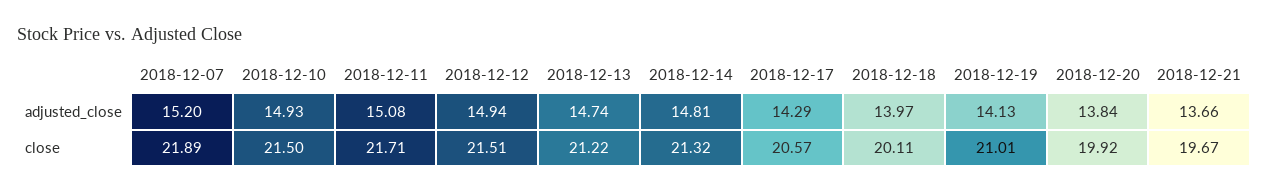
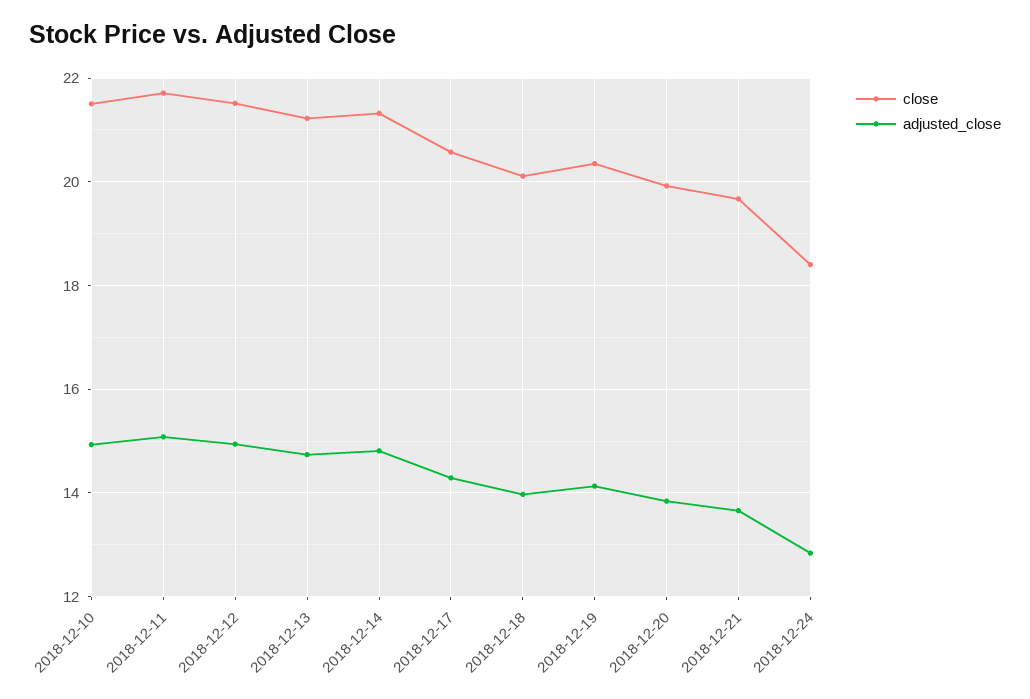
adjusted_close, 2018-12-07: 15.2 -> none
close, 2018-12-07: 21.89 -> none
close, 2018-12-19: 21.01 -> 20.4
close, 2018-12-24: none -> 18.4
adjusted_close, 2018-12-24: none -> 12.8

